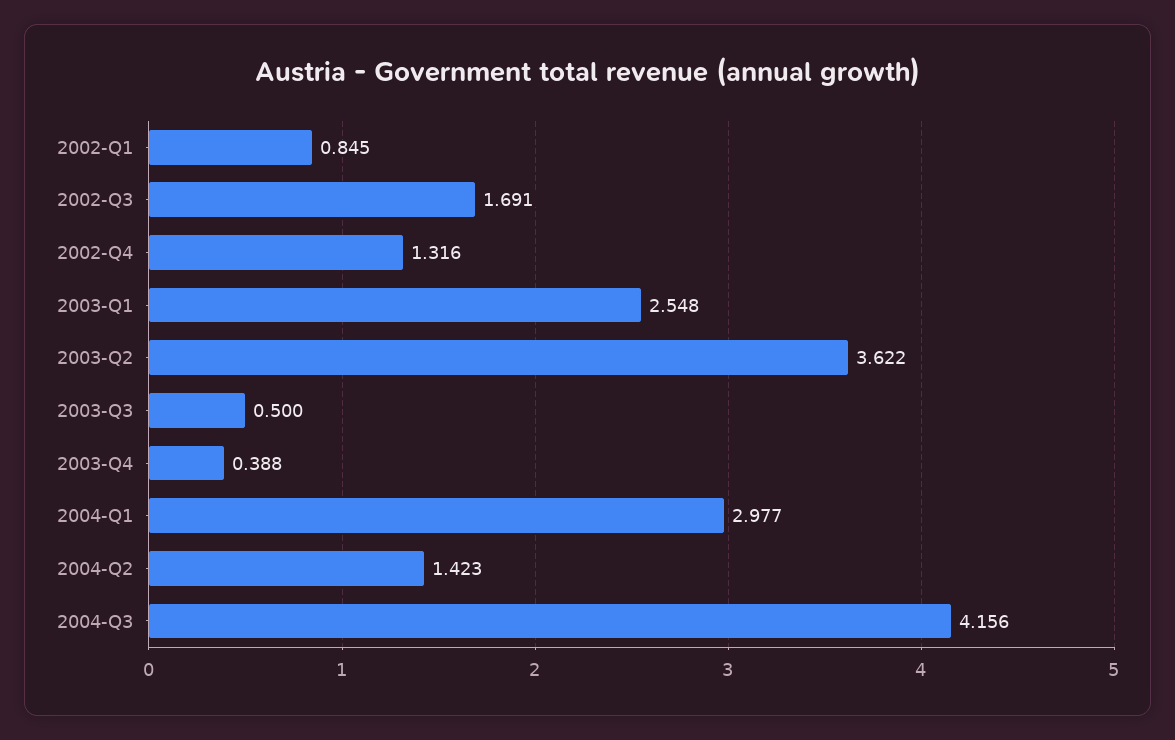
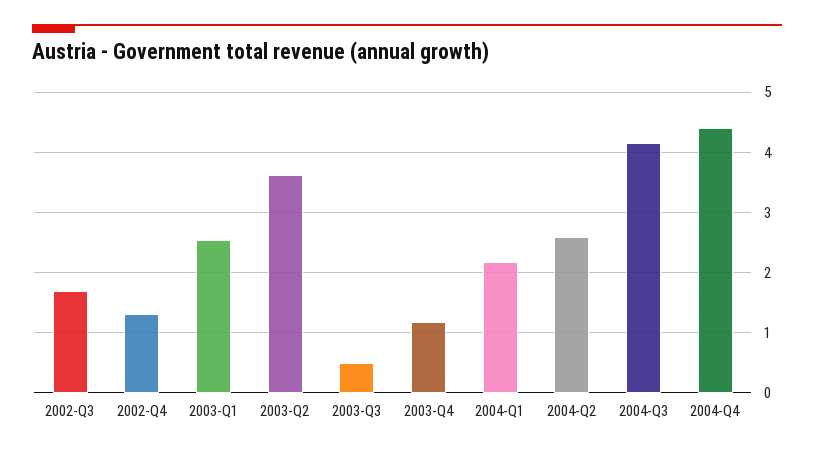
2002-Q1: 0.845 -> none
2003-Q4: 0.388 -> 1.2
2004-Q1: 2.977 -> 2.2
2004-Q2: 1.423 -> 2.6
2004-Q4: none -> 4.4

